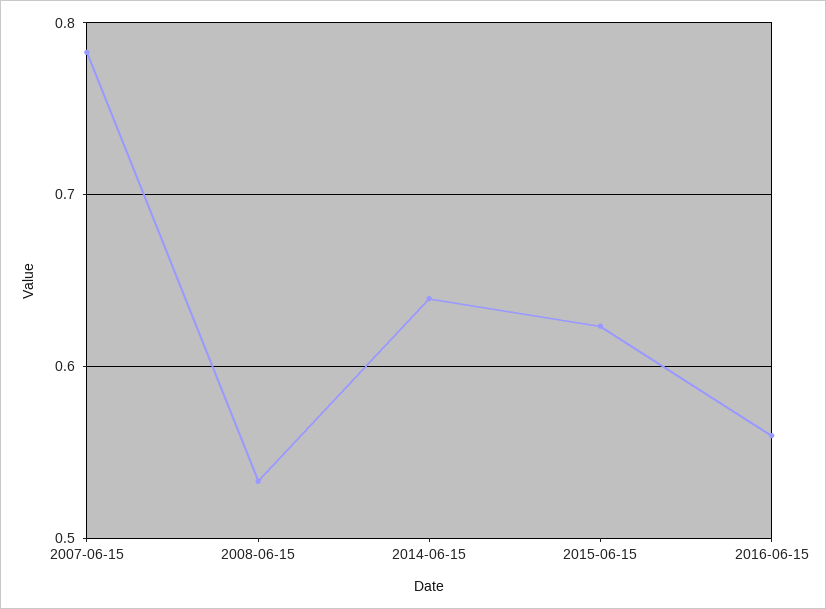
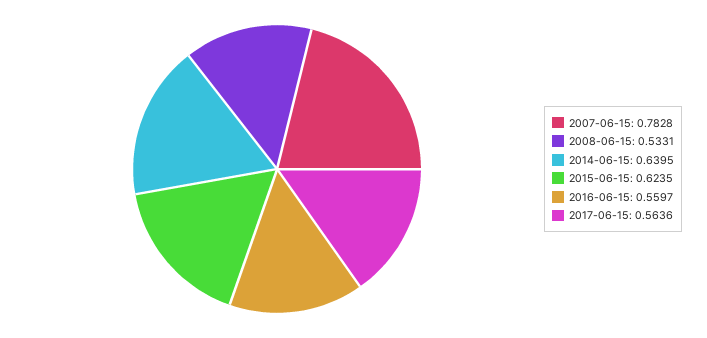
2017-06-15: none -> 0.5636

